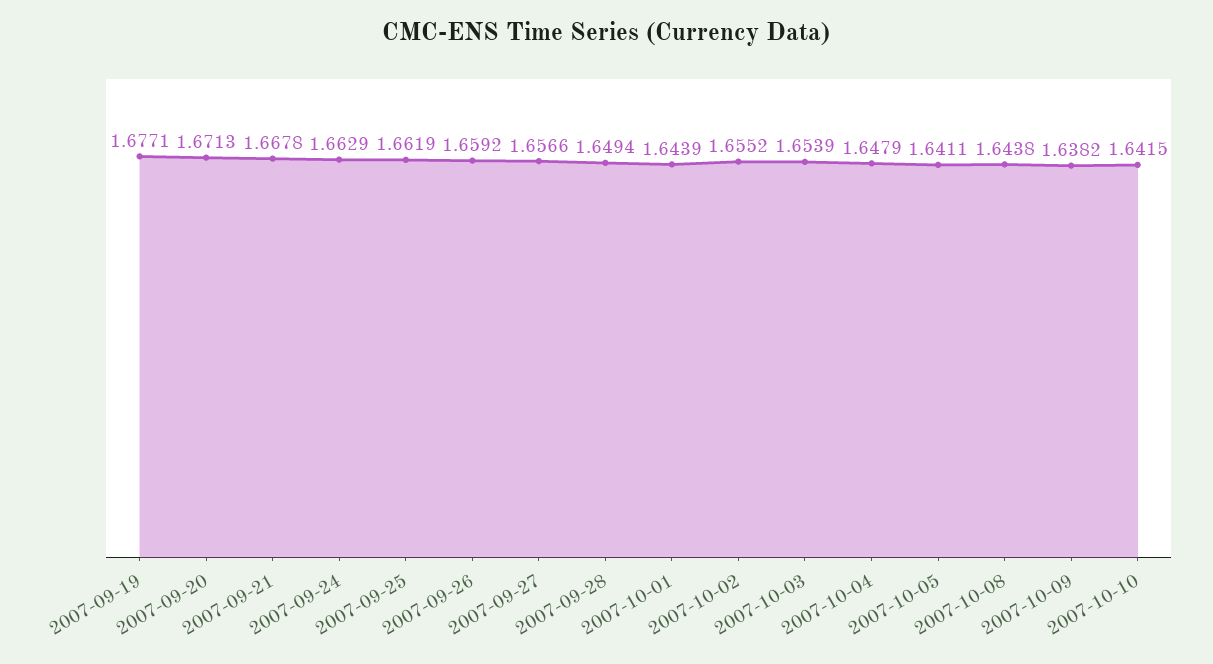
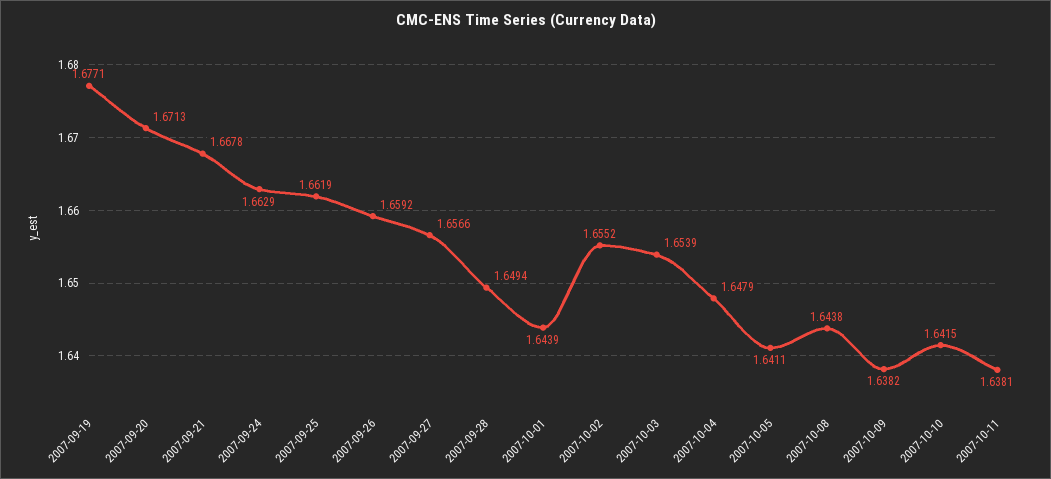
2007-10-11: none -> 1.6381

